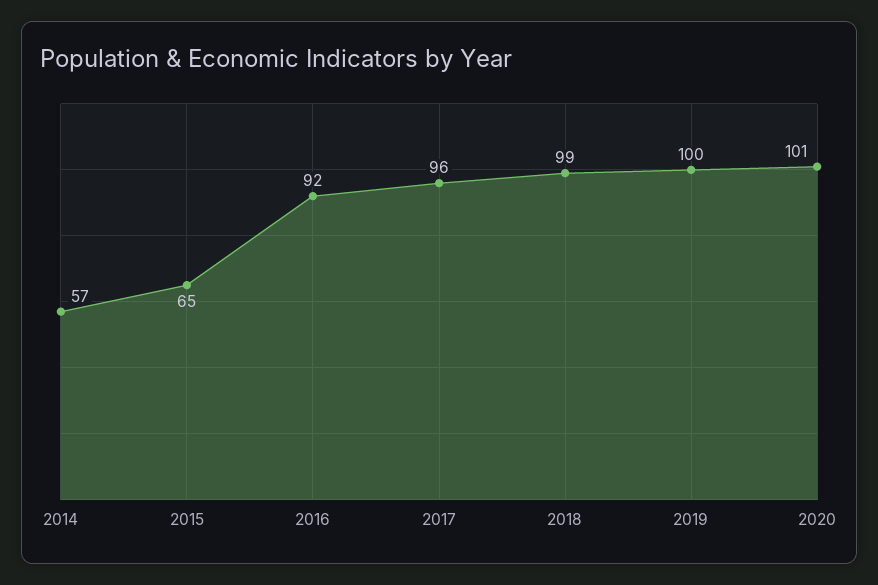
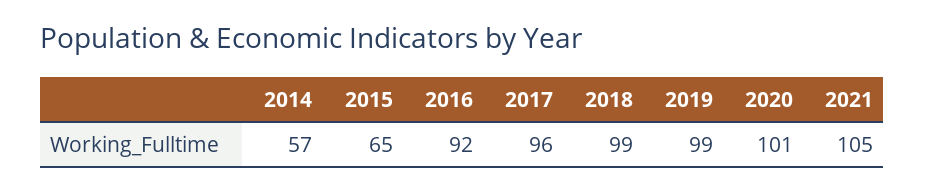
2019: 100 -> 99
2021: none -> 105

